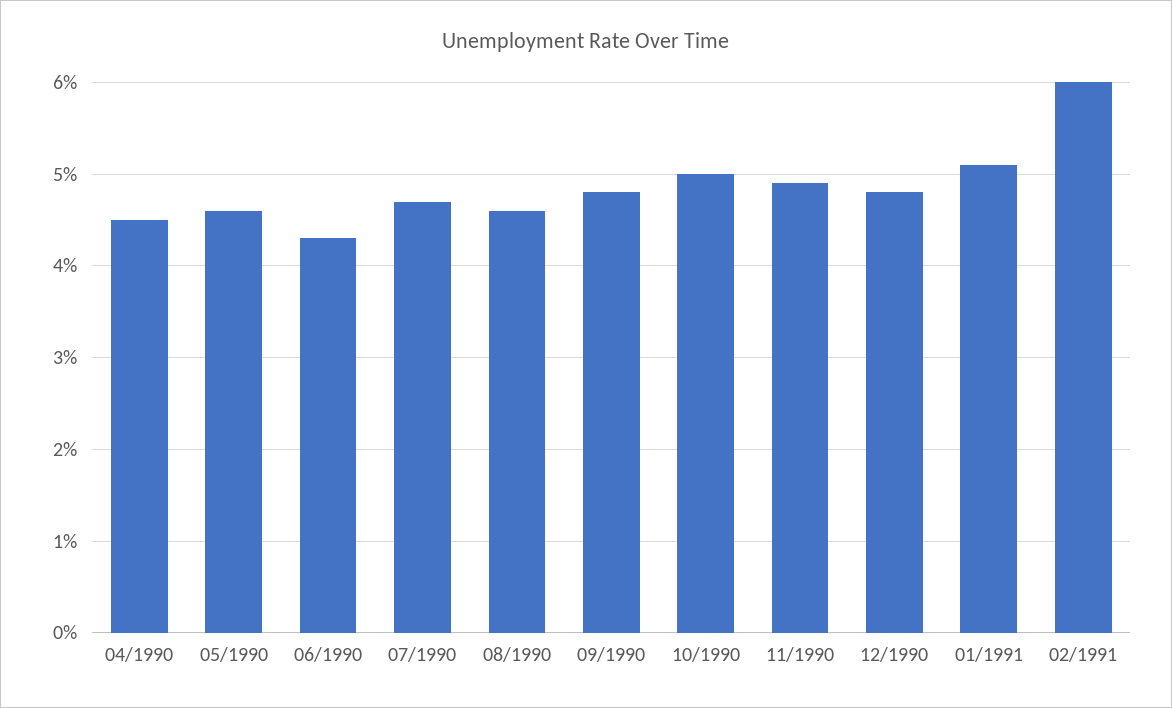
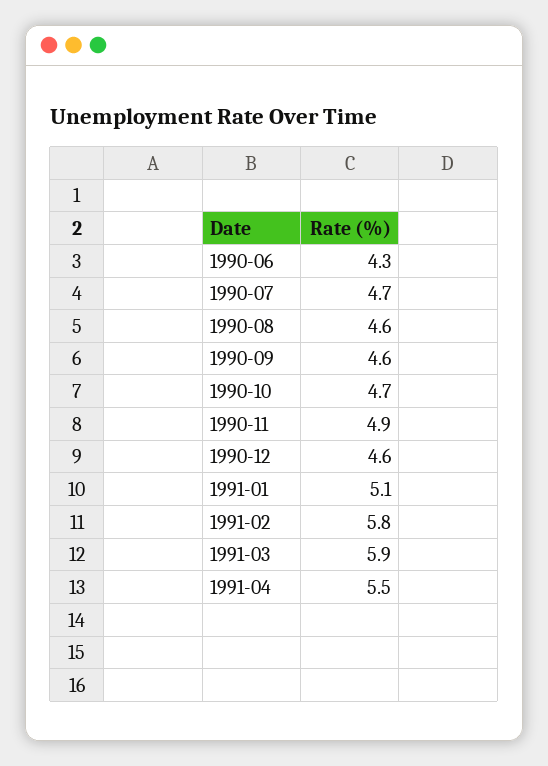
04/1990: 4.5 -> none
05/1990: 4.6 -> none
09/1990: 4.8 -> 4.6
10/1990: 5 -> 4.7
12/1990: 4.8 -> 4.6
02/1991: 6 -> 5.8
1991-03: none -> 5.9
1991-04: none -> 5.5

